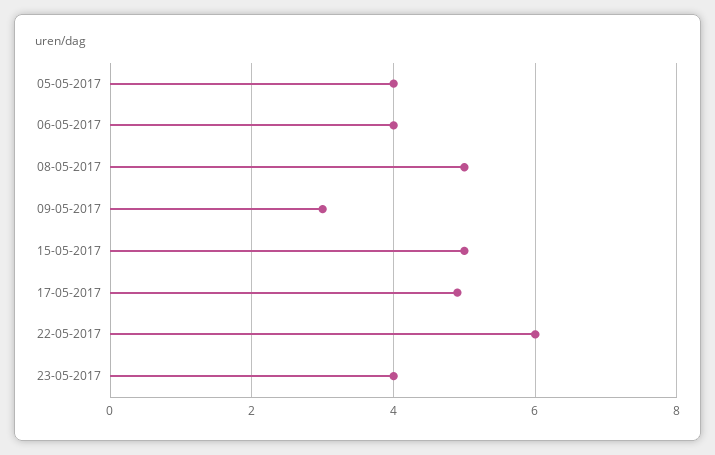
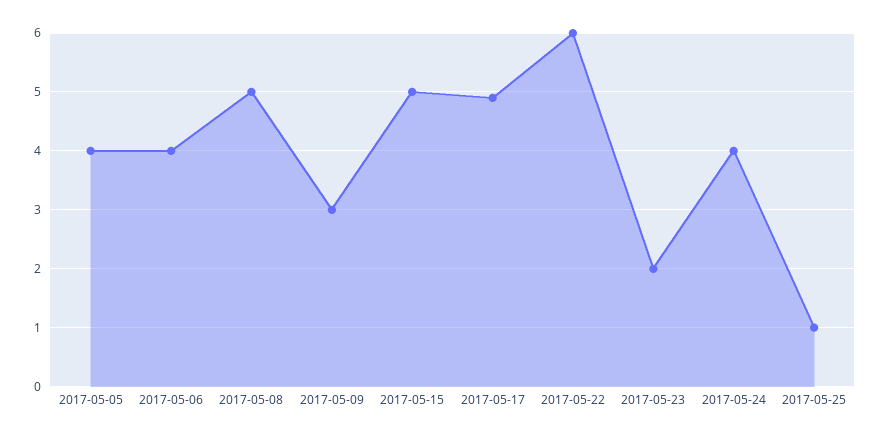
23-05-2017: 4 -> 2
2017-05-24: none -> 4
2017-05-25: none -> 1

